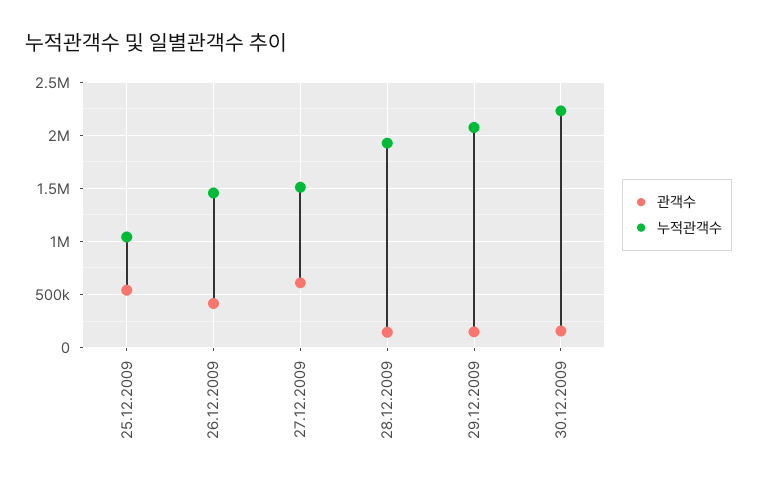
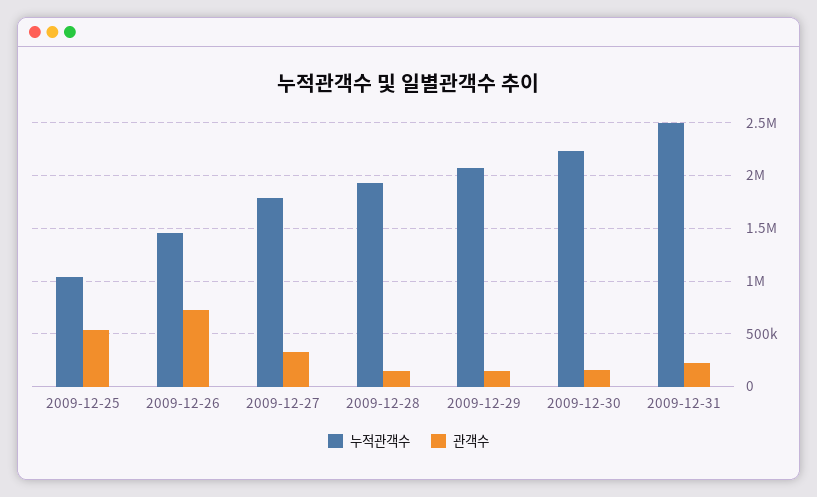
관객수, 26.12.2009: 400000 -> 700000
관객수, 27.12.2009: 600000 -> 300000
누적관객수, 27.12.2009: 1500000 -> 1800000
누적관객수, 2009-12-31: none -> 2500000
관객수, 2009-12-31: none -> 200000

